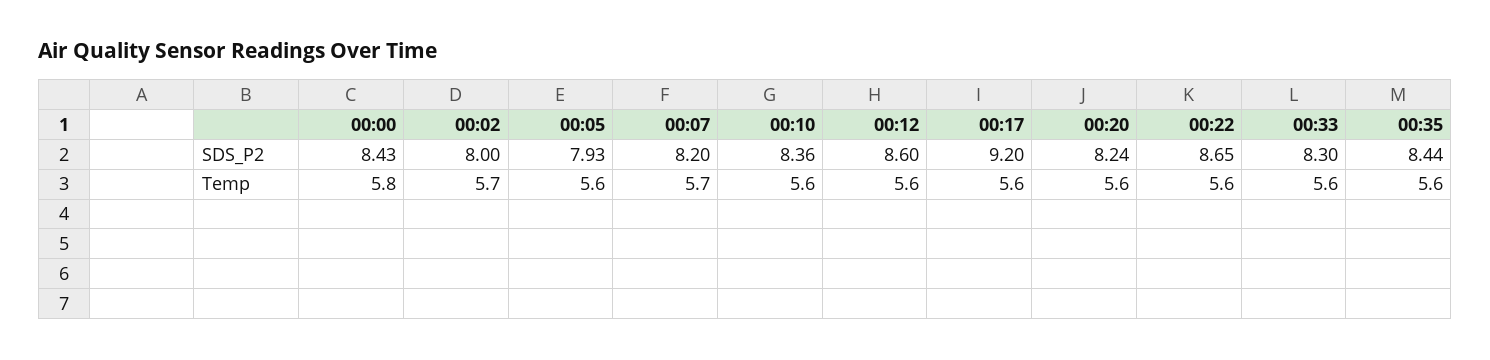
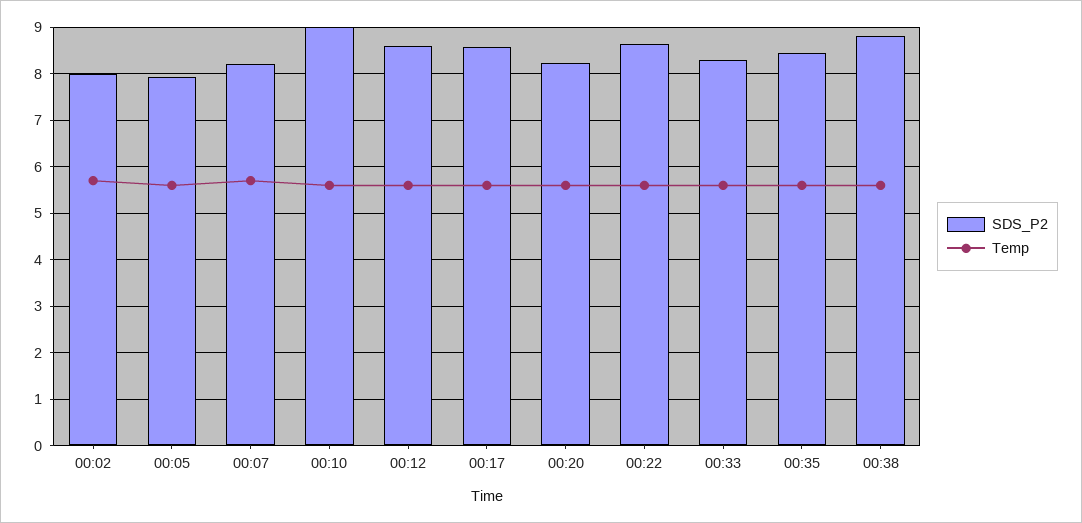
SDS_P2, 00:00: 8.43 -> none
SDS_P2, 00:10: 8.36 -> 9
SDS_P2, 00:17: 9.2 -> 8.6
Temp, 00:00: 5.8 -> none
SDS_P2, 00:38: none -> 8.8
Temp, 00:38: none -> 5.6

